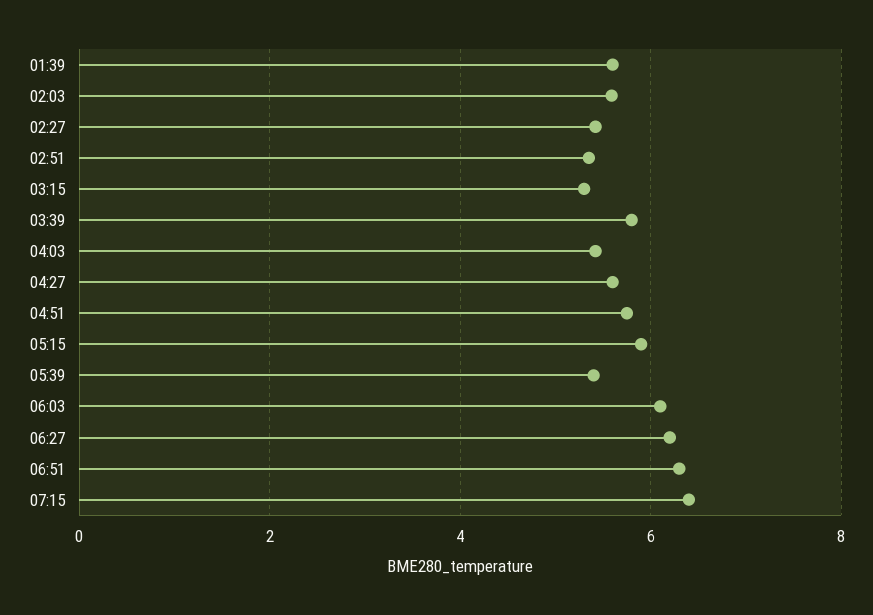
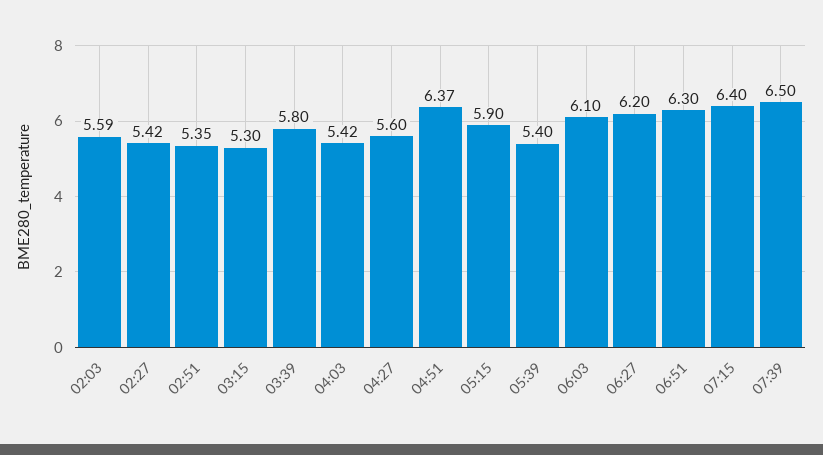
01:39: 5.6 -> none
04:51: 5.8 -> 6.37
07:39: none -> 6.5

